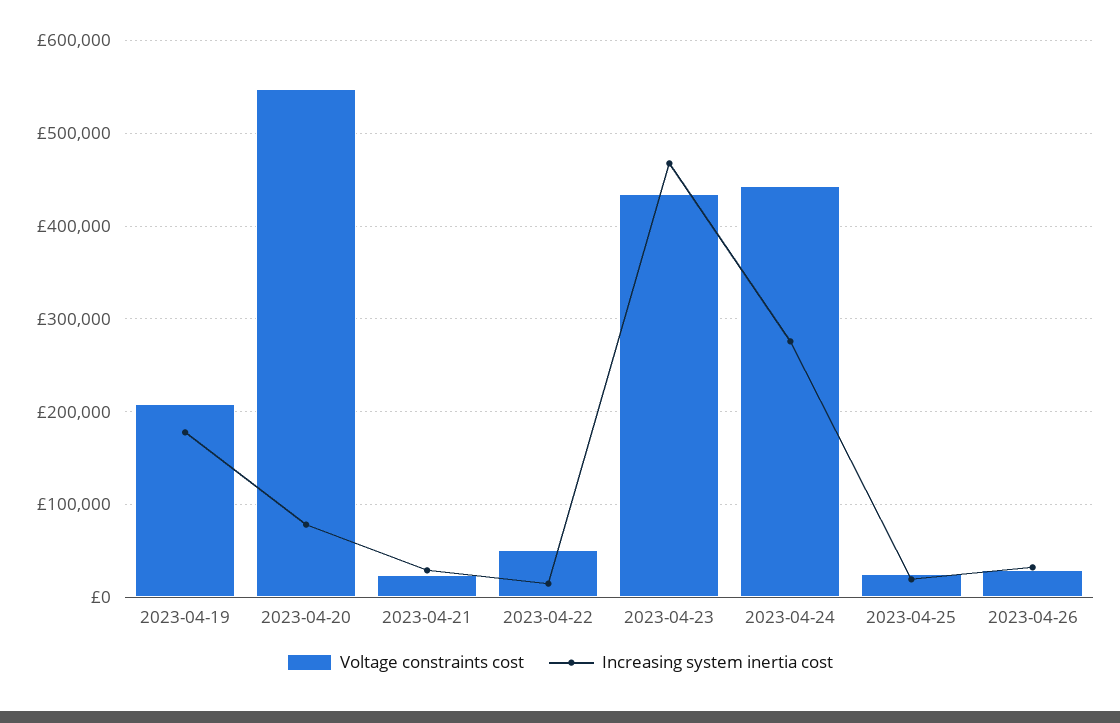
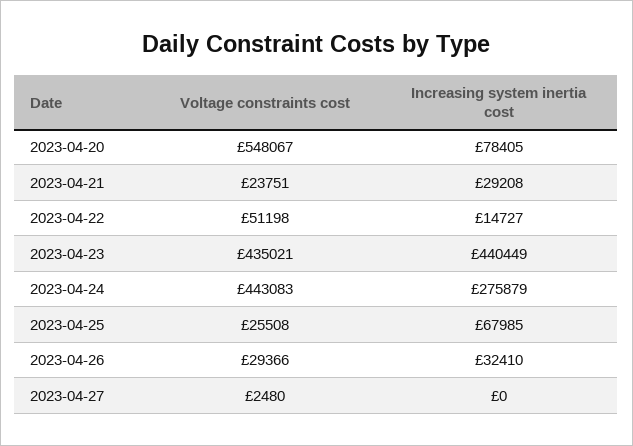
Voltage constraints cost, 2023-04-19: 210000 -> none
Increasing system inertia cost, 2023-04-19: 180000 -> none
Increasing system inertia cost, 2023-04-23: 470000 -> 440449
Increasing system inertia cost, 2023-04-25: 20000 -> 67985
Voltage constraints cost, 2023-04-27: none -> 2480
Increasing system inertia cost, 2023-04-27: none -> 0

